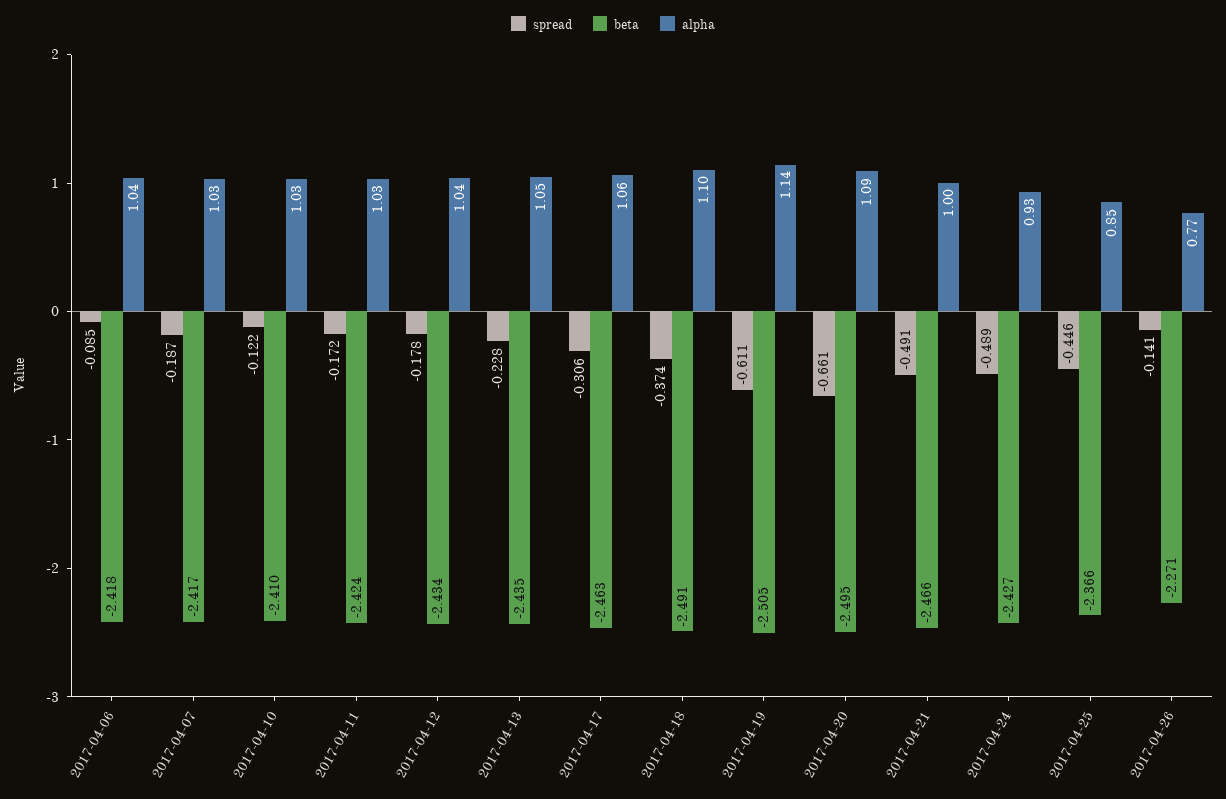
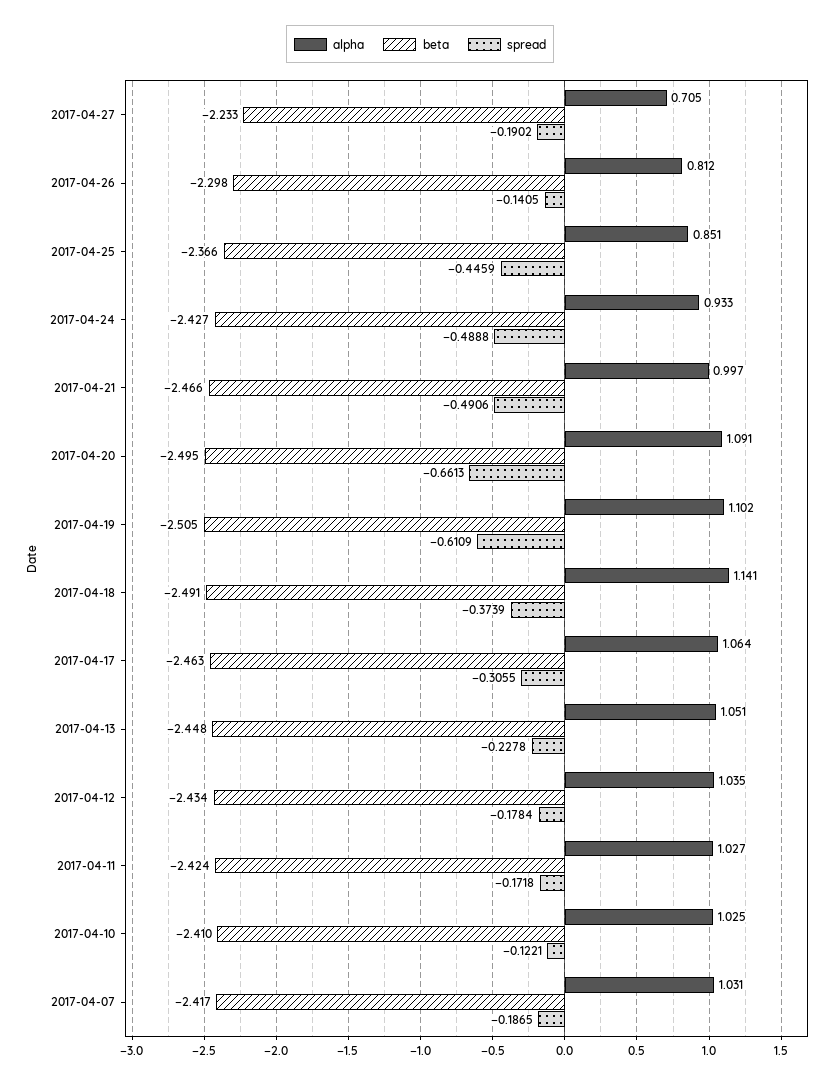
spread, 2017-04-06: -0.085 -> none
beta, 2017-04-06: -2.418 -> none
alpha, 2017-04-06: 1.04 -> none
beta, 2017-04-13: -2.435 -> -2.448
alpha, 2017-04-18: 1.1 -> 1.141
alpha, 2017-04-19: 1.14 -> 1.102
beta, 2017-04-26: -2.271 -> -2.298
alpha, 2017-04-26: 0.77 -> 0.812
alpha, 2017-04-27: none -> 0.705
beta, 2017-04-27: none -> -2.233
spread, 2017-04-27: none -> -0.1902

